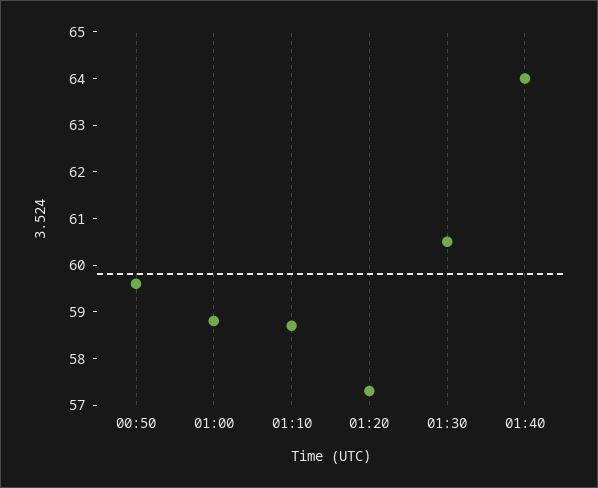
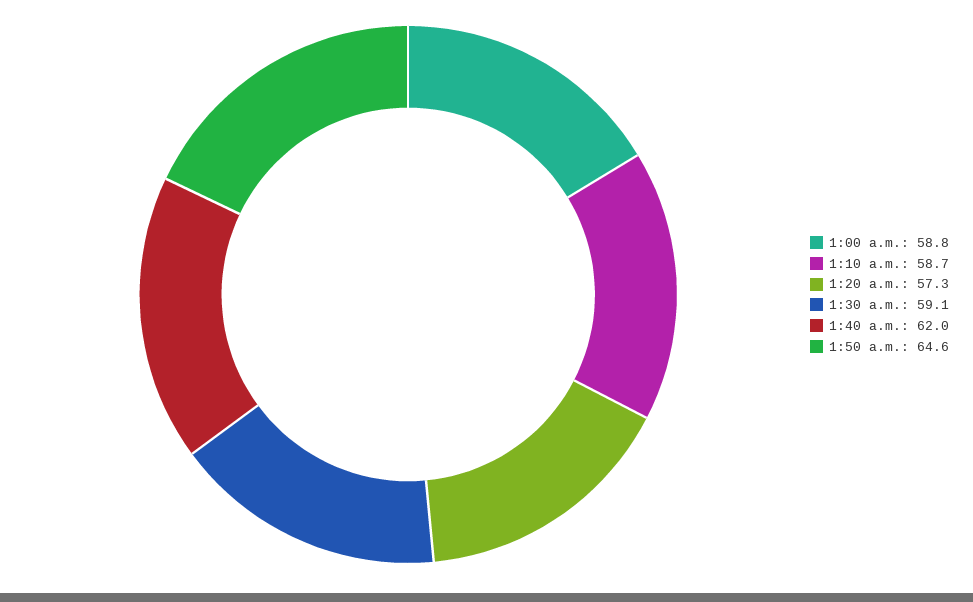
00:50: 59.5 -> none
01:30: 60.5 -> 59.1
01:40: 64 -> 62
1:50 a.m.: none -> 64.6

